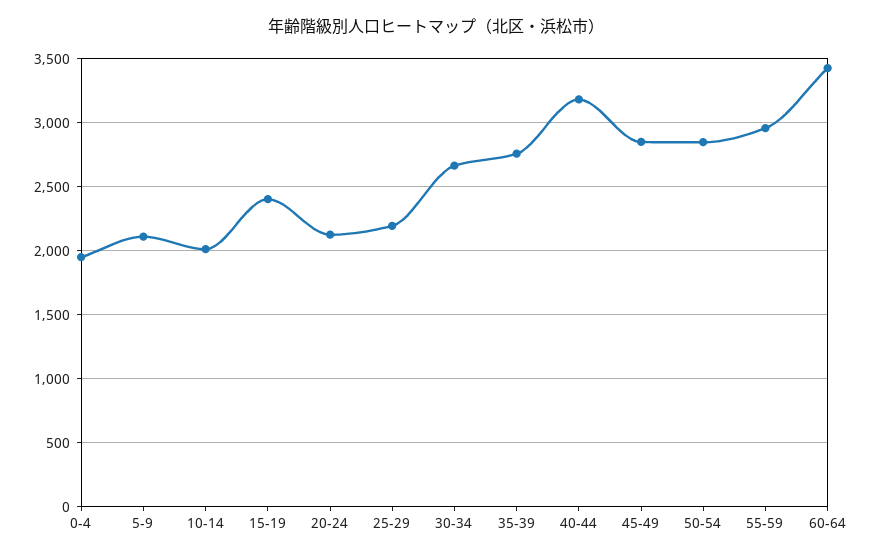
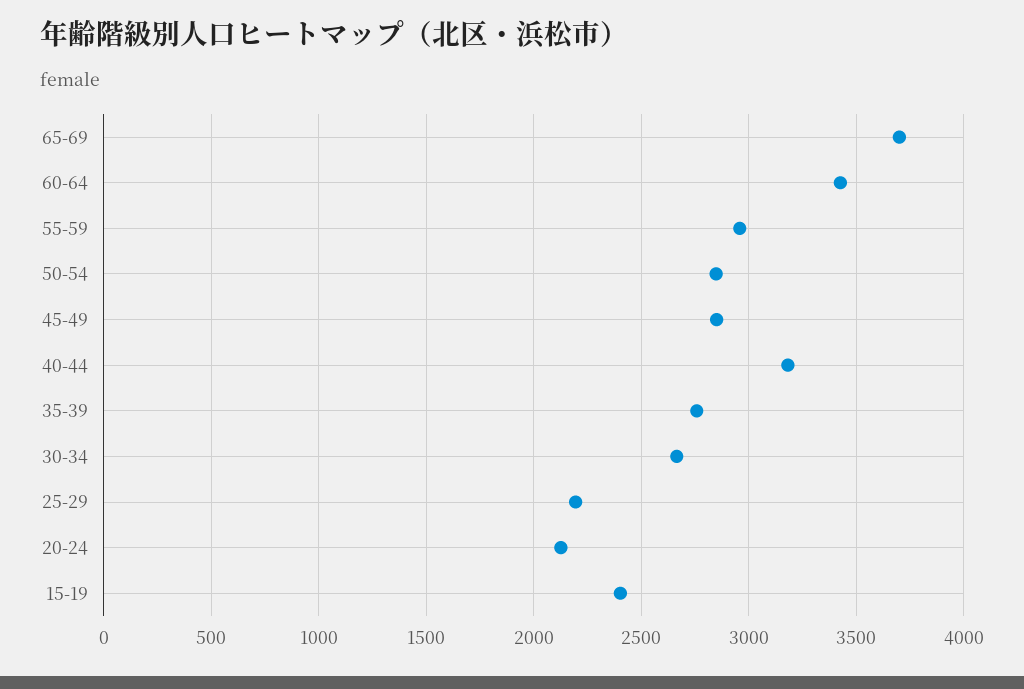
0-4: 1950 -> none
5-9: 2100 -> none
10-14: 2000 -> none
65-69: none -> 3700

